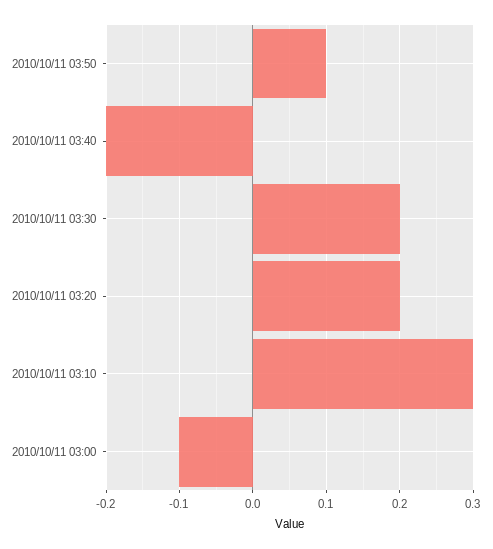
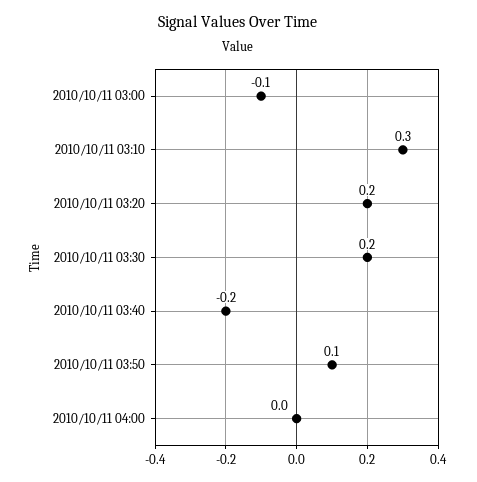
2010/10/11 04:00: none -> 0

